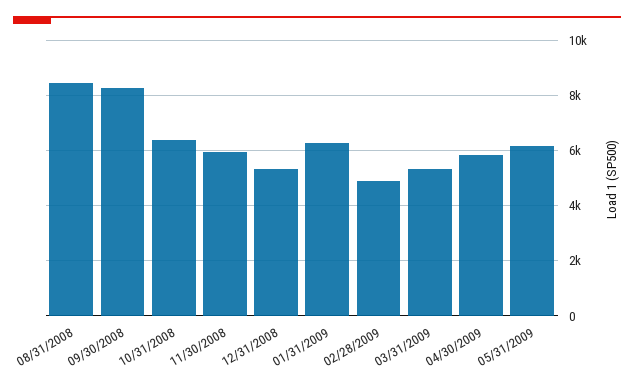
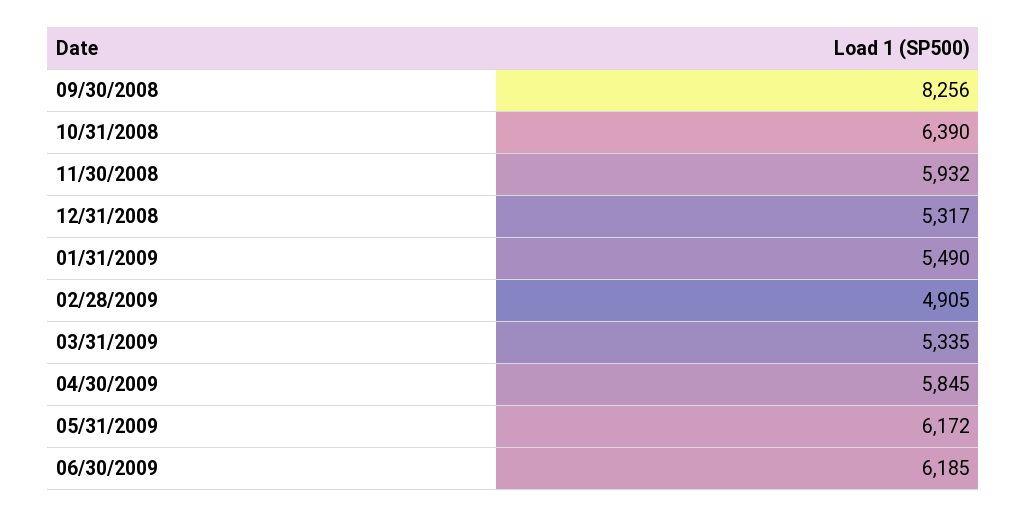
08/31/2008: 8500 -> none
01/31/2009: 6250 -> 5490
06/30/2009: none -> 6185

